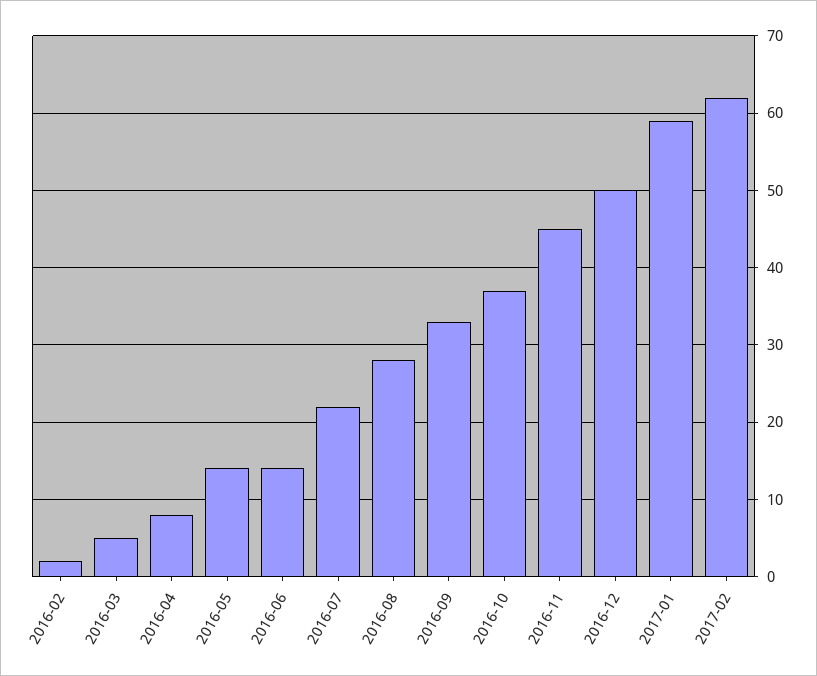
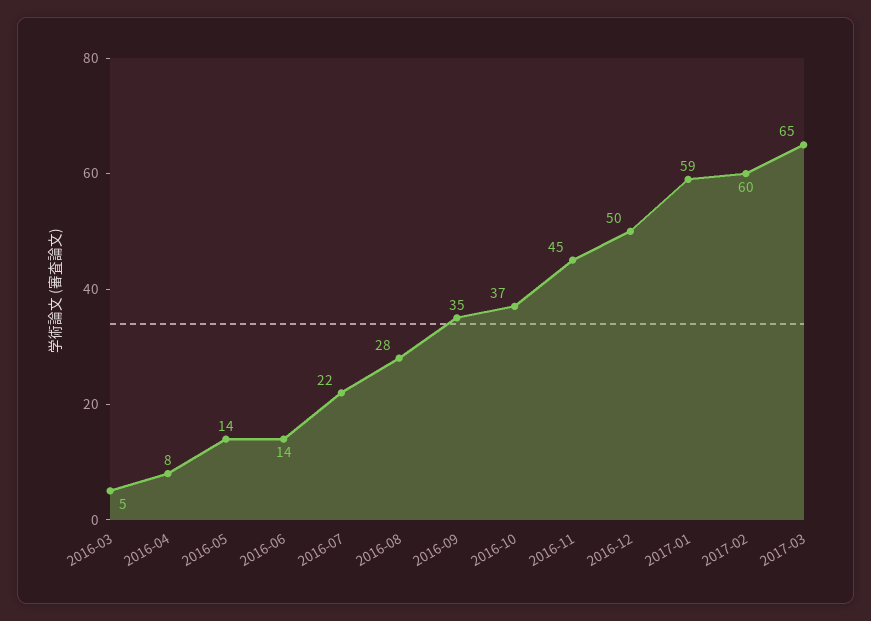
2016-02: 2 -> none
2016-09: 33 -> 35
2017-02: 62 -> 60
2017-03: none -> 65

